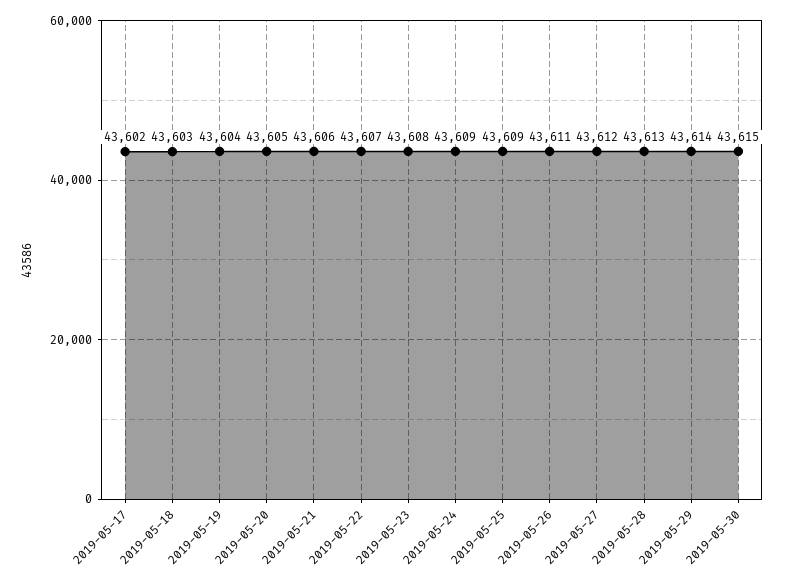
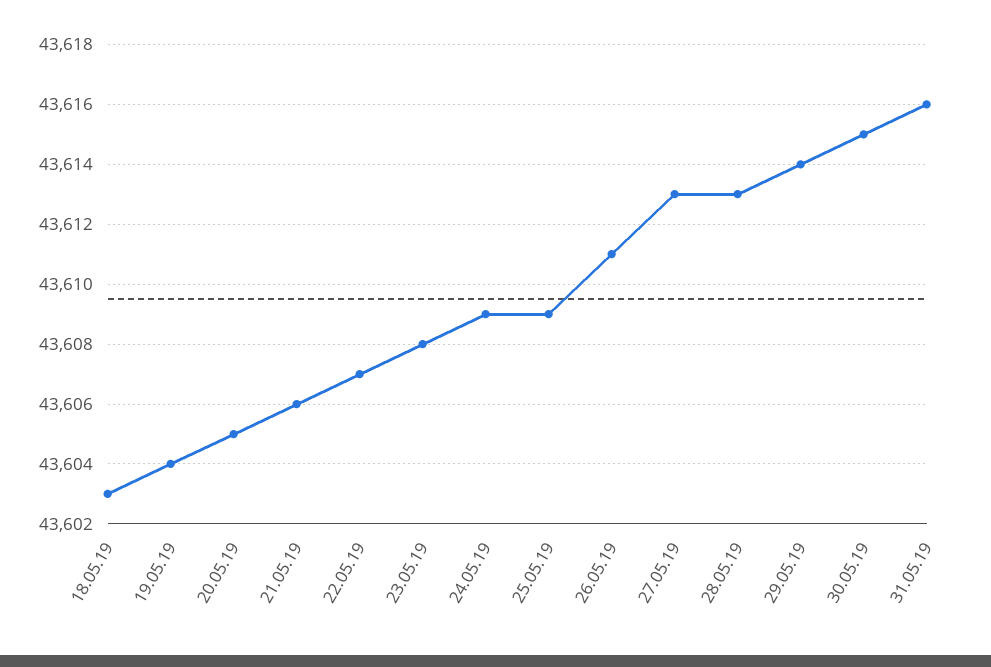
2019-05-17: 43602 -> none
2019-05-27: 43612 -> 43613
31.05.19: none -> 43616

